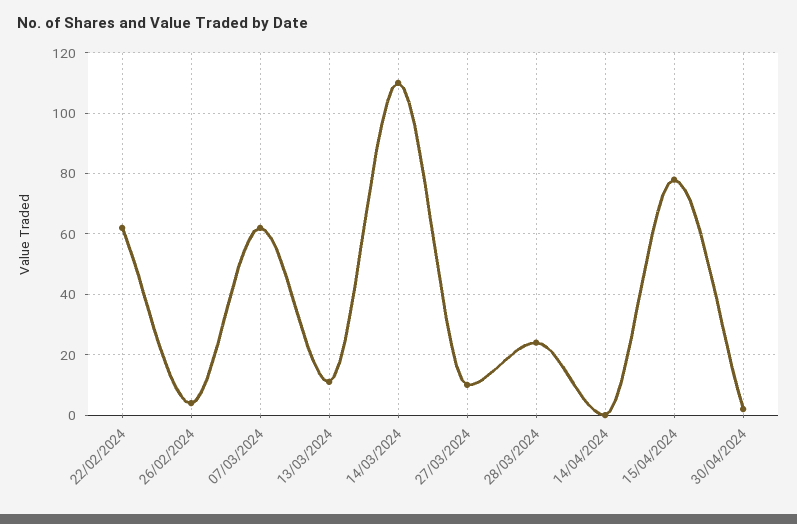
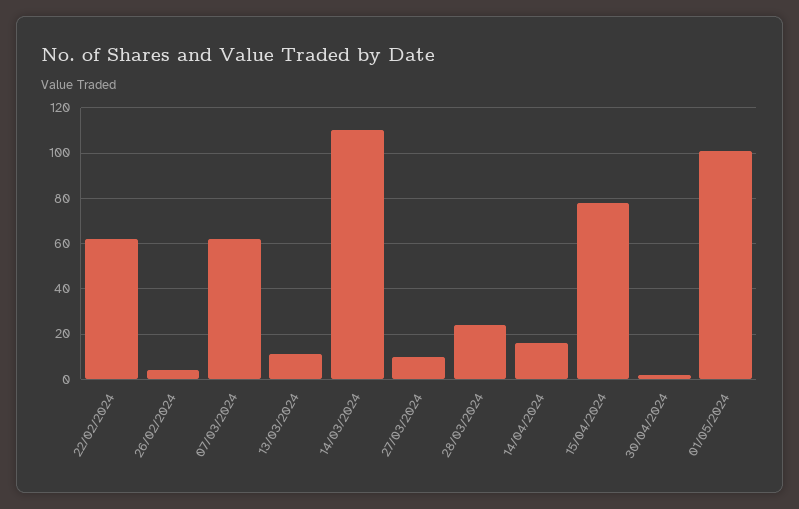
14/04/2024: 0 -> 15
01/05/2024: none -> 100

